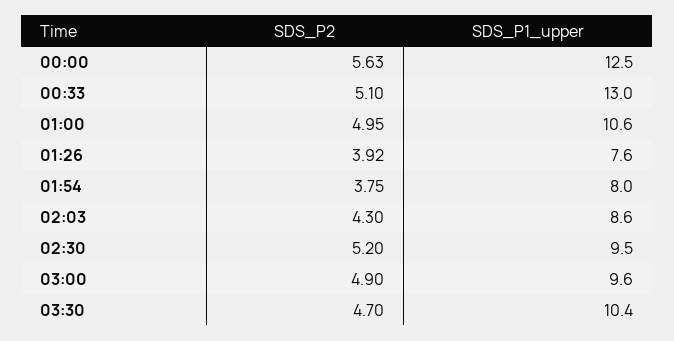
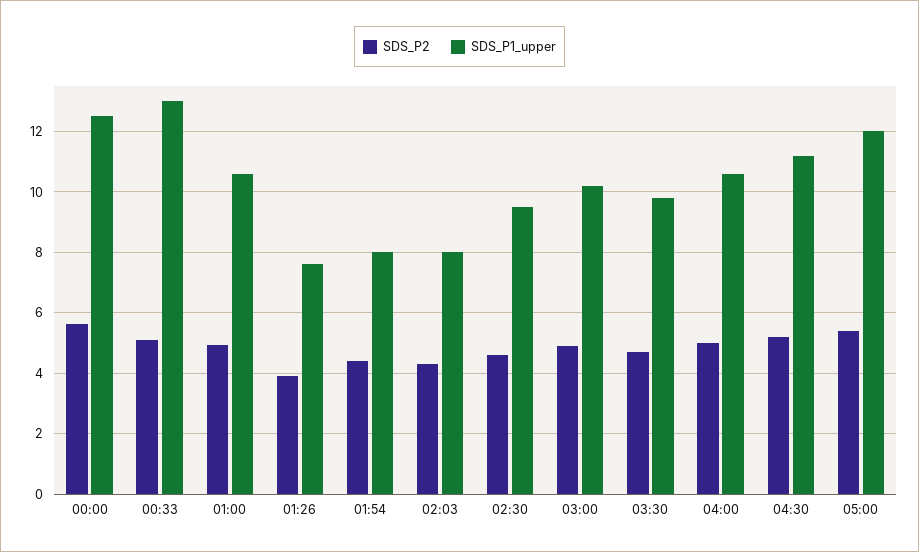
SDS_P2, 01:54: 3.75 -> 4.4
SDS_P1_upper, 02:03: 8.6 -> 8
SDS_P2, 02:30: 5.2 -> 4.6
SDS_P1_upper, 03:00: 9.6 -> 10.2
SDS_P1_upper, 03:30: 10.4 -> 9.8
SDS_P2, 04:00: none -> 5
SDS_P1_upper, 04:00: none -> 10.6
SDS_P2, 04:30: none -> 5.2
SDS_P1_upper, 04:30: none -> 11.2
SDS_P2, 05:00: none -> 5.4
SDS_P1_upper, 05:00: none -> 12

